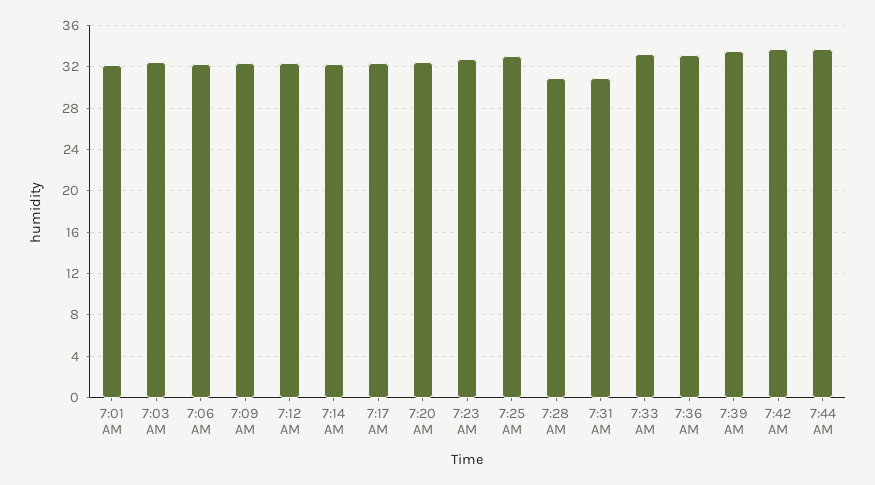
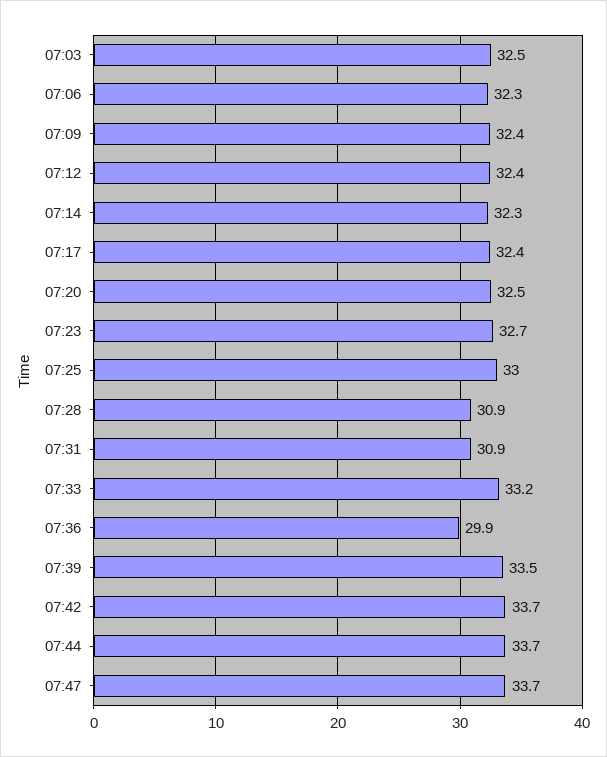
7:01 AM: 32 -> none
7:36 AM: 33 -> 29.9
07:47: none -> 33.7

